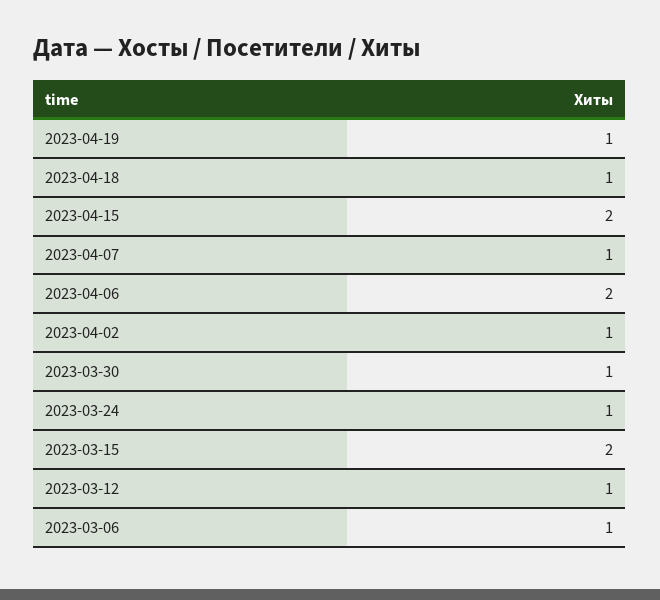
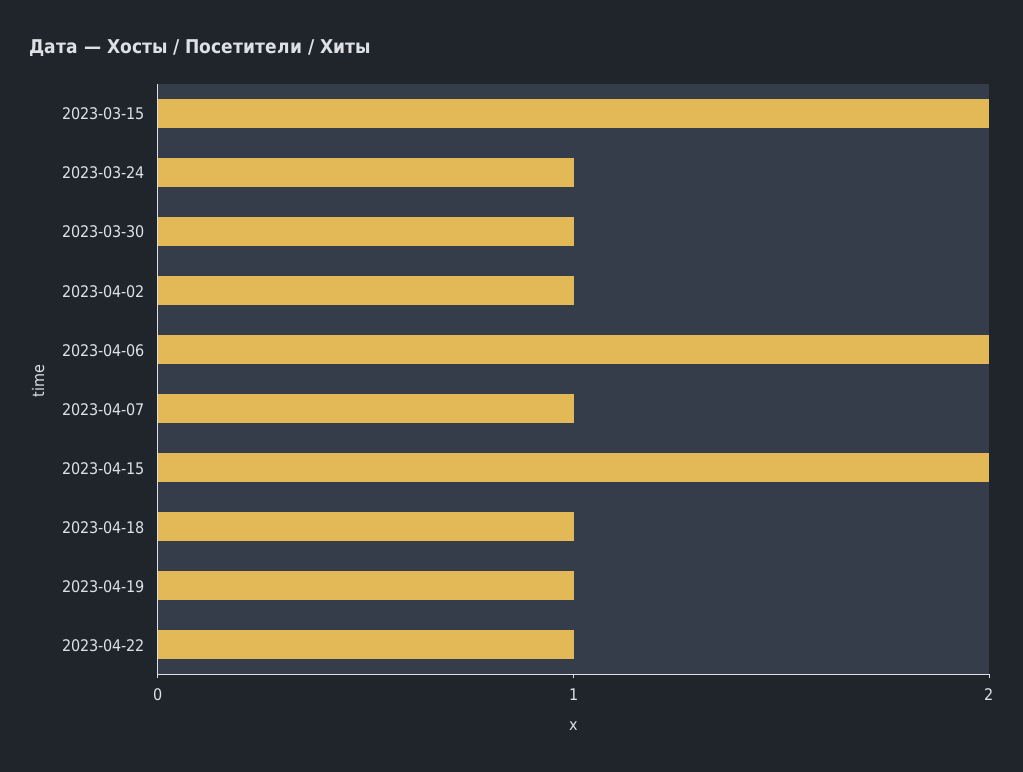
2023-03-12: 1 -> none
2023-03-06: 1 -> none
2023-04-22: none -> 1

